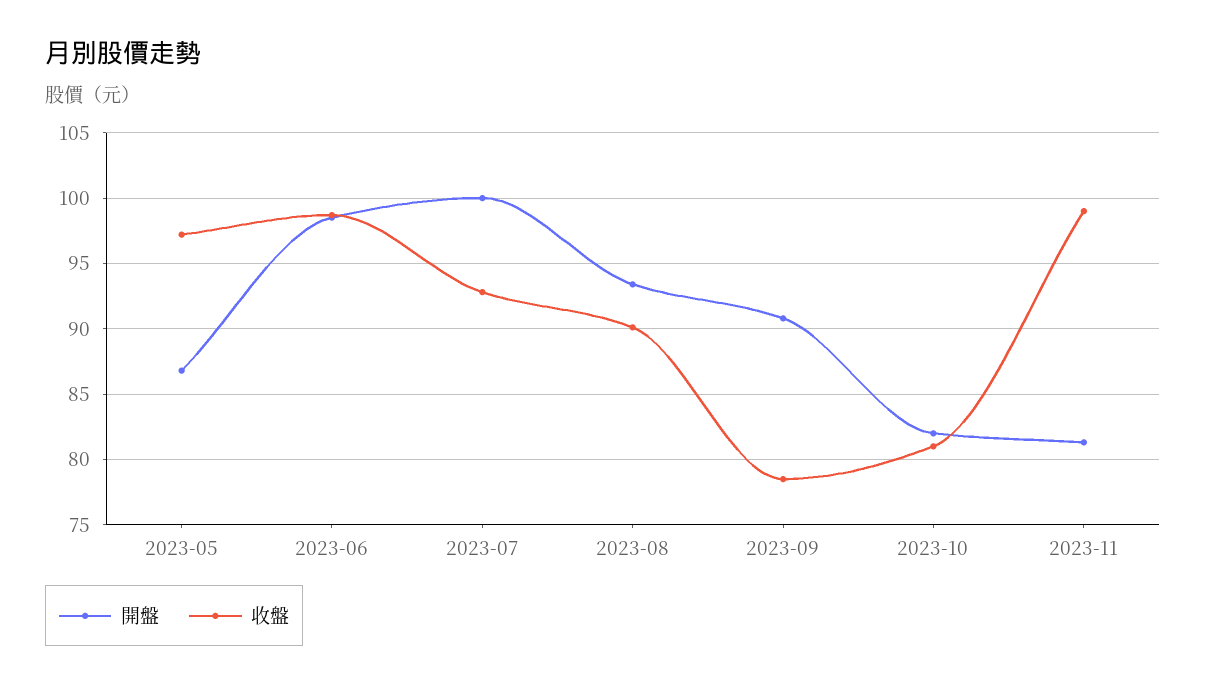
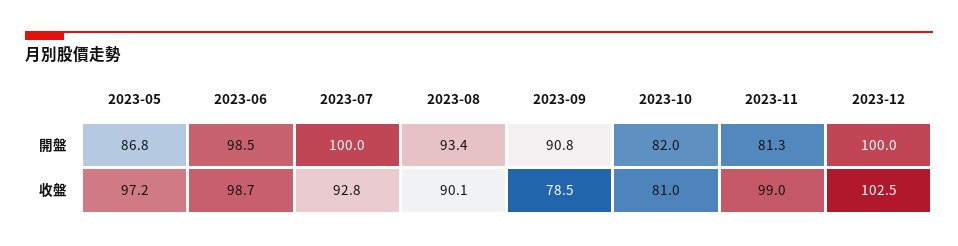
開盤, 2023-12: none -> 100
收盤, 2023-12: none -> 102.5

